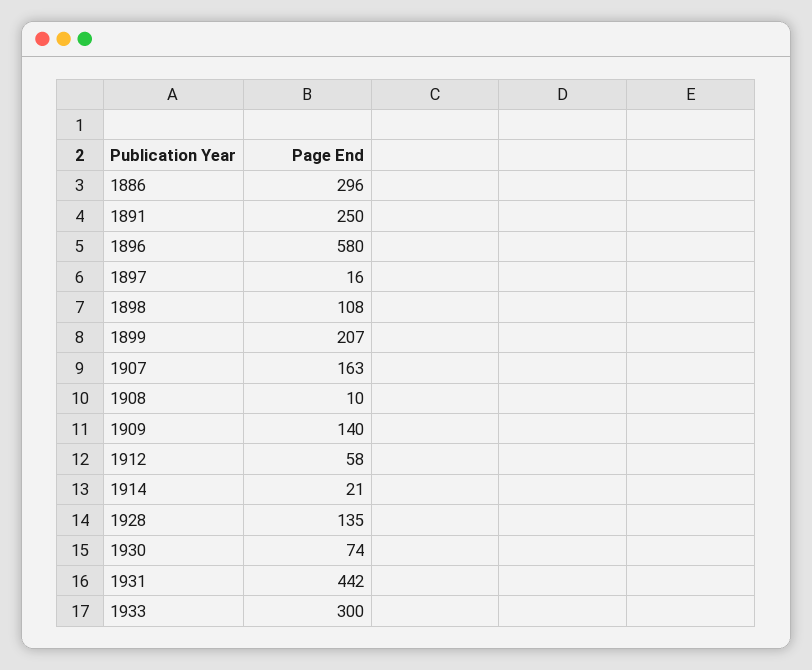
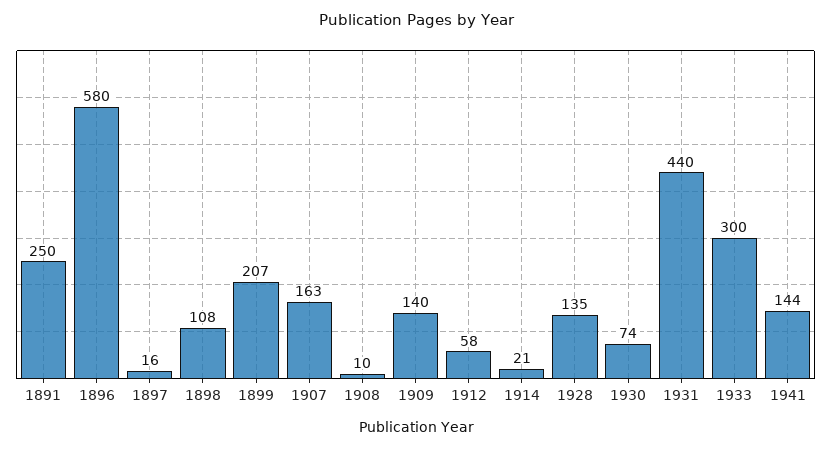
1886: 296 -> none
1931: 442 -> 440
1941: none -> 144

